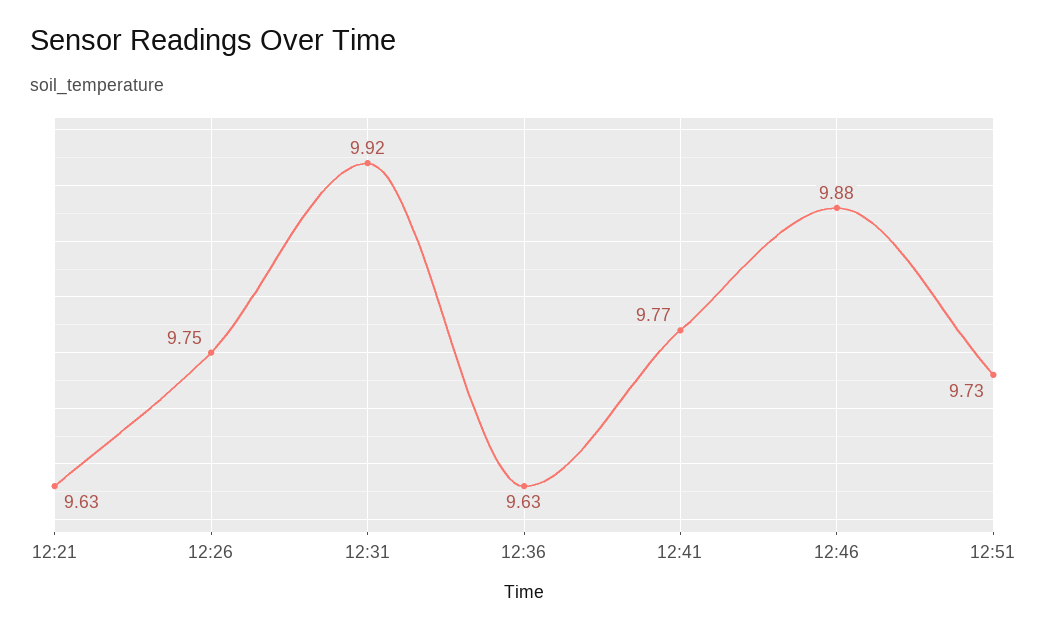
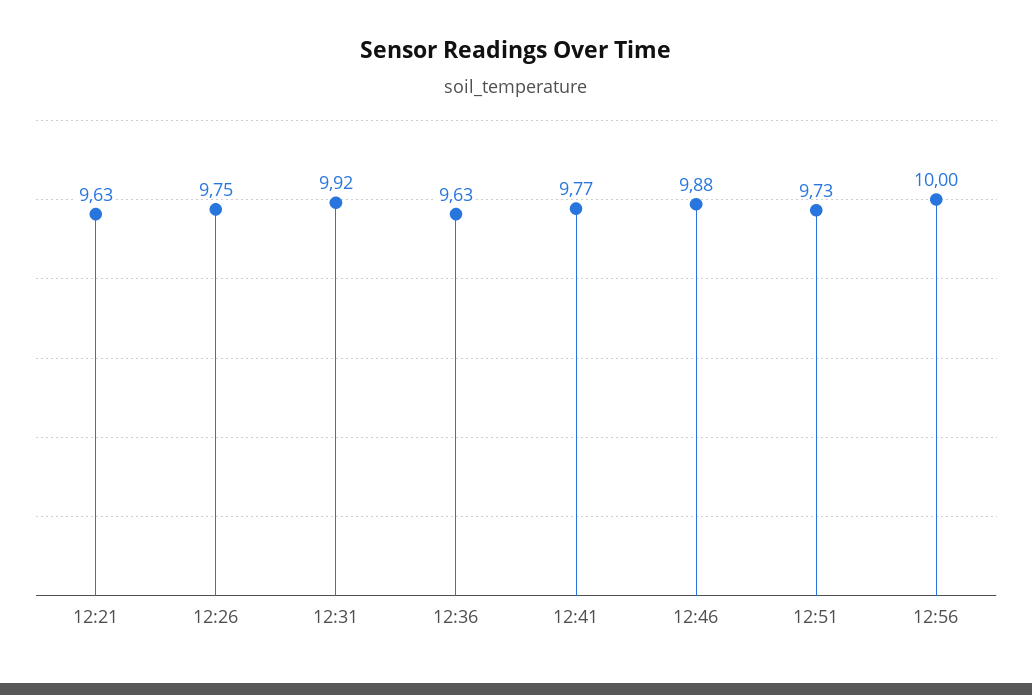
12:56: none -> 10

